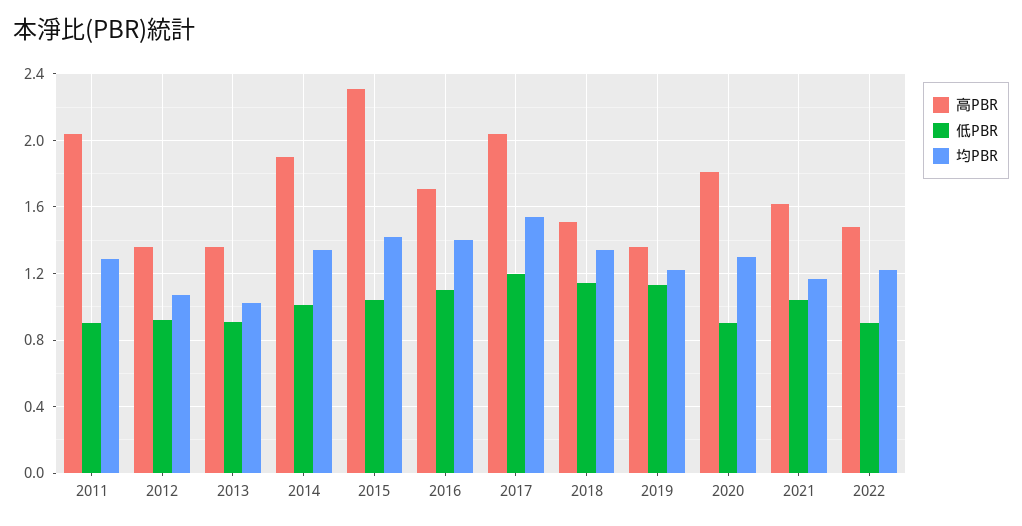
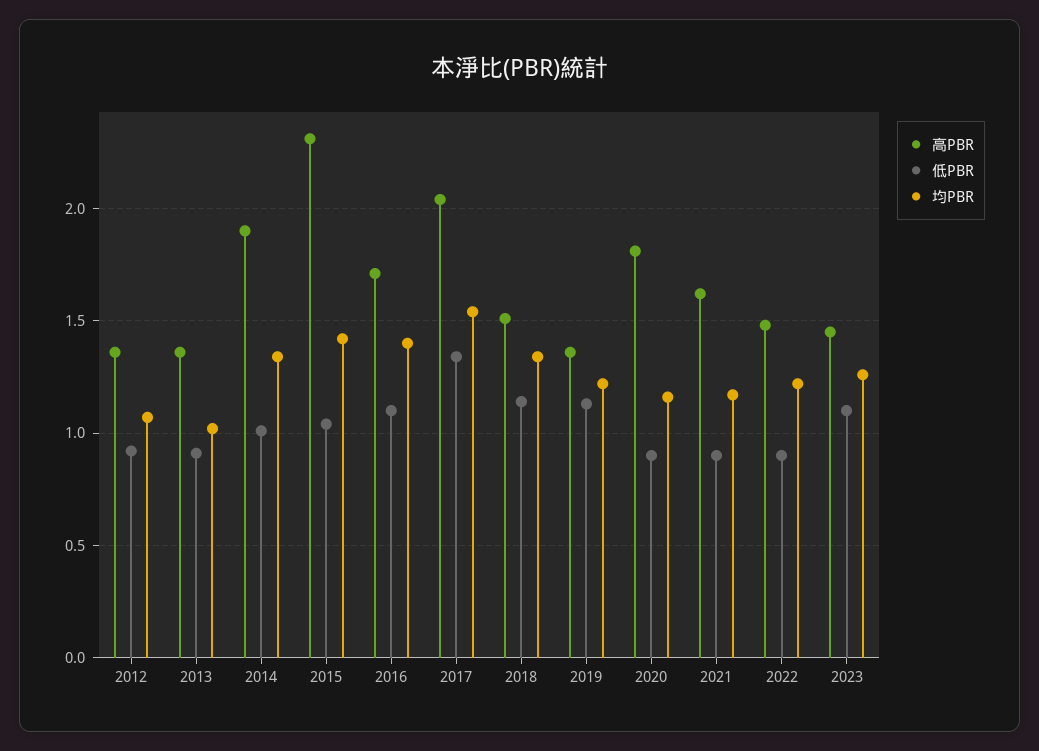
高PBR, 2011: 2.05 -> none
低PBR, 2011: 0.9 -> none
均PBR, 2011: 1.3 -> none
低PBR, 2017: 1.2 -> 1.35
均PBR, 2020: 1.3 -> 1.15
低PBR, 2021: 1.05 -> 0.9
高PBR, 2023: none -> 1.45
低PBR, 2023: none -> 1.1
均PBR, 2023: none -> 1.25

